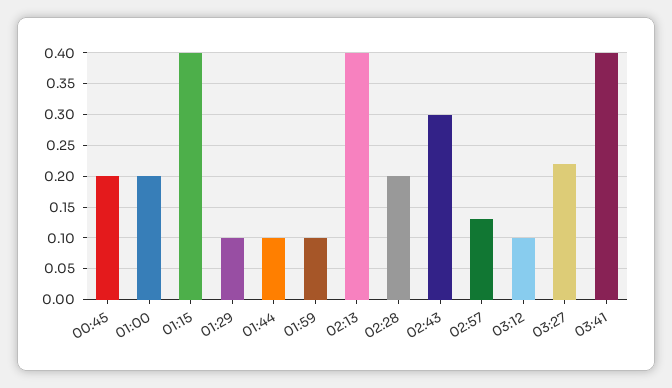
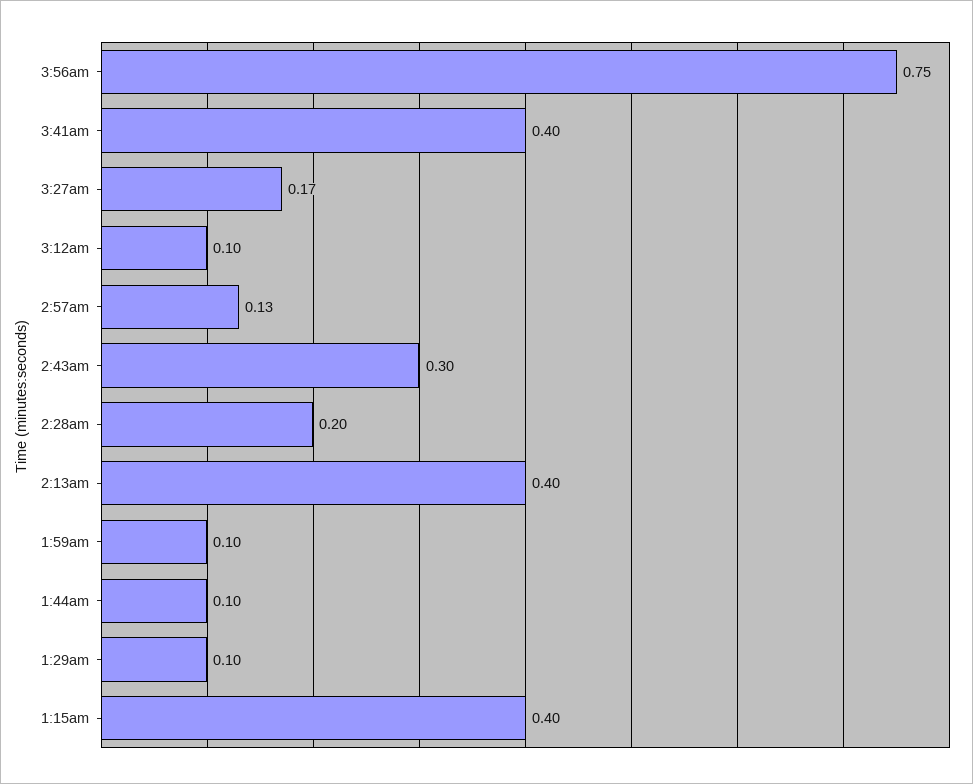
00:45: 0.2 -> none
01:00: 0.2 -> none
03:27: 0.22 -> 0.17
3:56am: none -> 0.75

